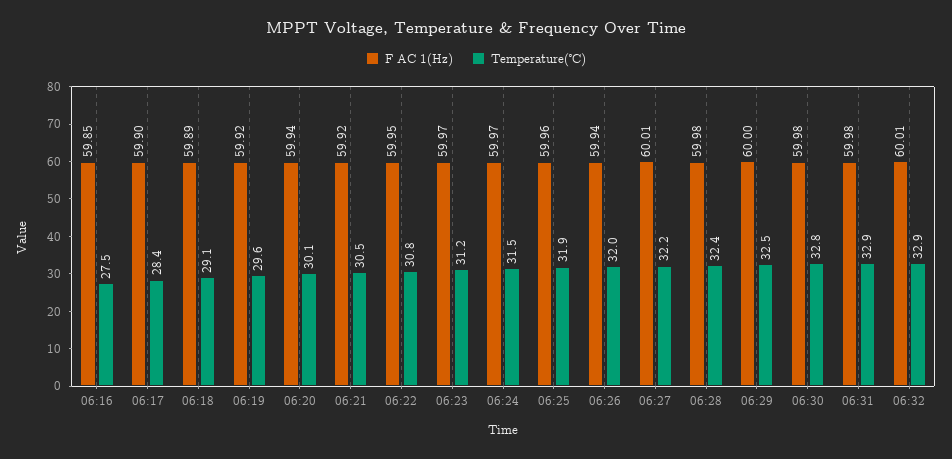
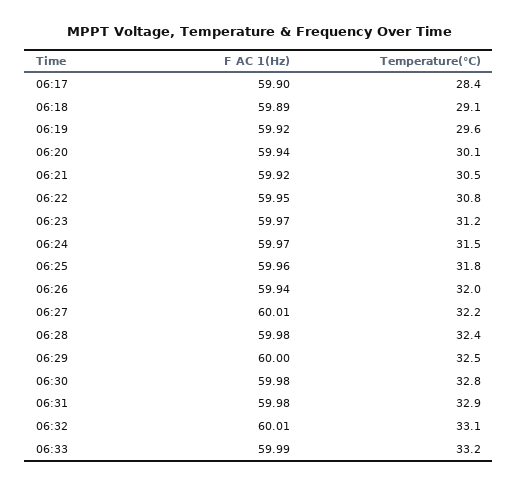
F AC 1(Hz), 06:16: 59.85 -> none
Temperature(℃), 06:16: 27.5 -> none
Temperature(℃), 06:25: 31.9 -> 31.8
Temperature(℃), 06:32: 32.9 -> 33.1
F AC 1(Hz), 06:33: none -> 59.99
Temperature(℃), 06:33: none -> 33.2

